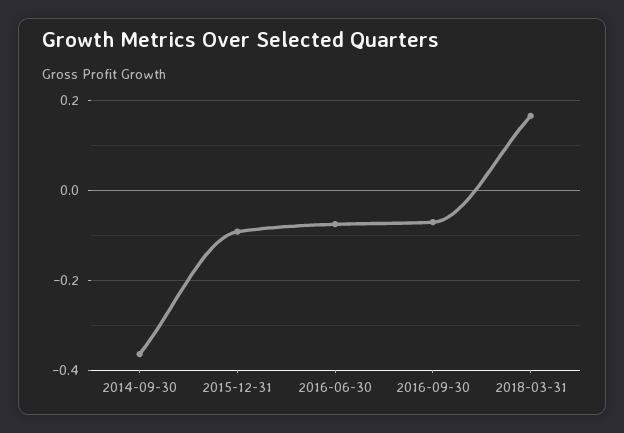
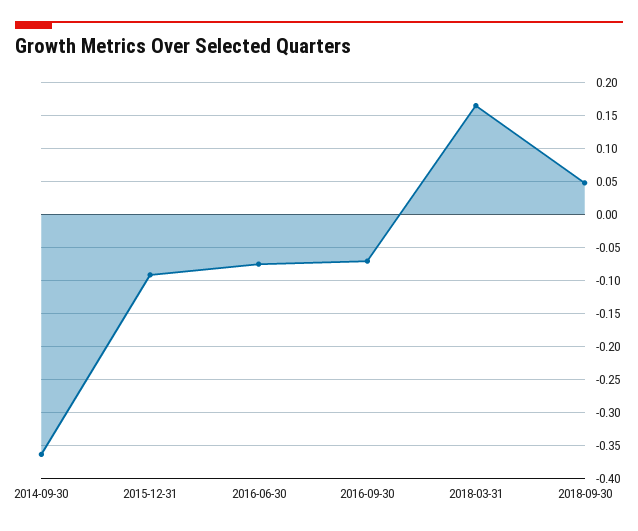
2018-09-30: none -> 0.05

